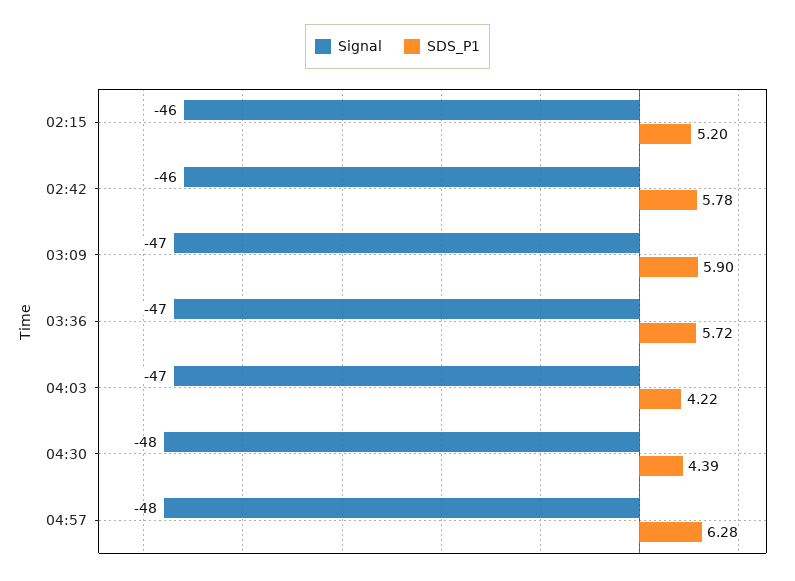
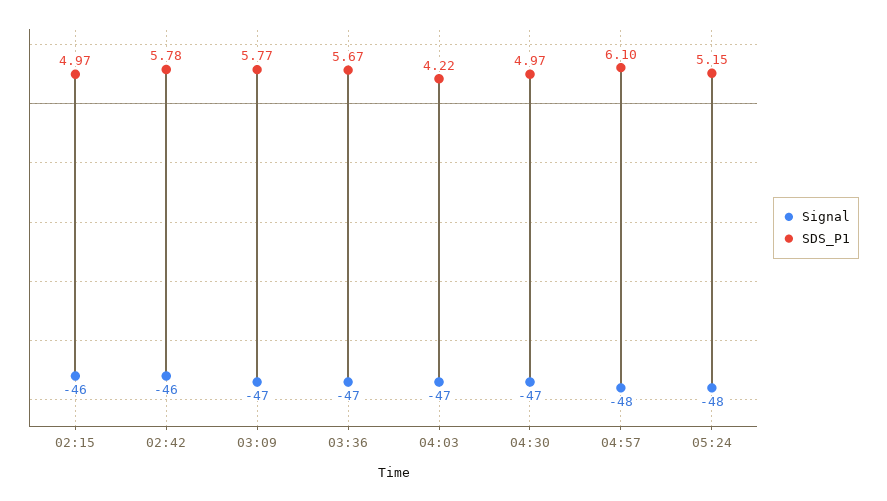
SDS_P1, 02:15: 5.2 -> 4.97
SDS_P1, 03:09: 5.9 -> 5.77
SDS_P1, 03:36: 5.72 -> 5.67
Signal, 04:30: -48 -> -47
SDS_P1, 04:30: 4.39 -> 4.97
SDS_P1, 04:57: 6.28 -> 6.1
Signal, 05:24: none -> -48
SDS_P1, 05:24: none -> 5.15

